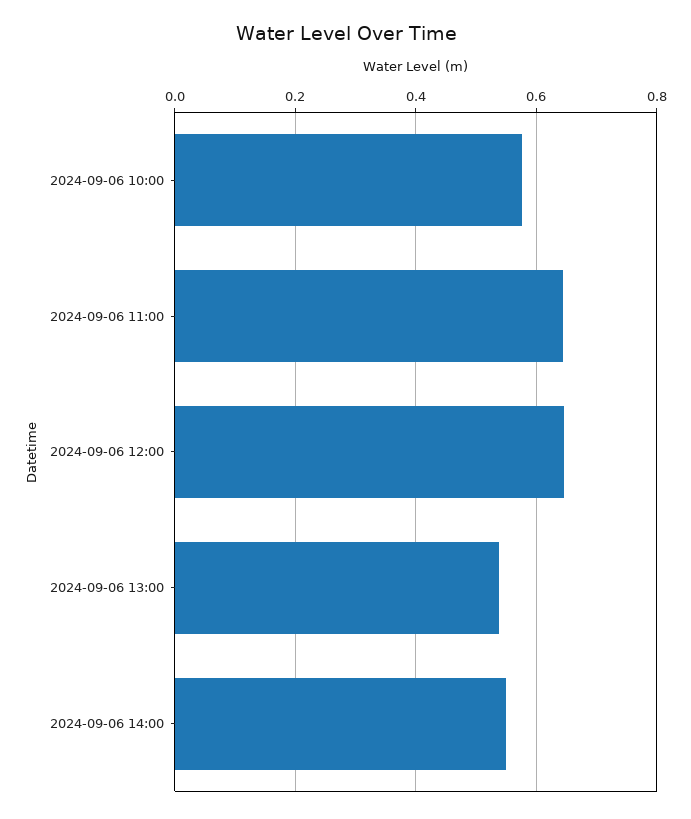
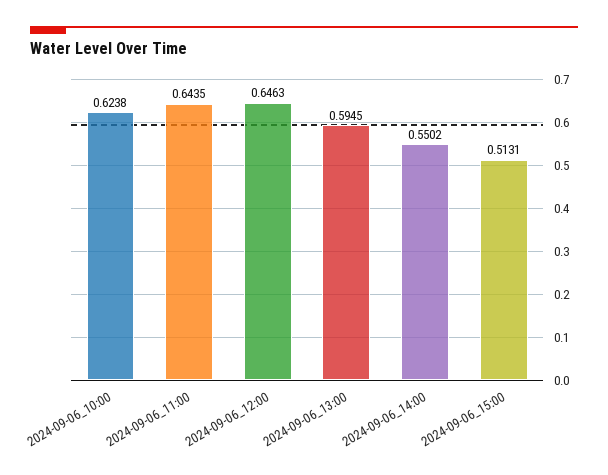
2024-09-06 10:00: 0.58 -> 0.6238
2024-09-06 13:00: 0.54 -> 0.5945
2024-09-06_15:00: none -> 0.5131

